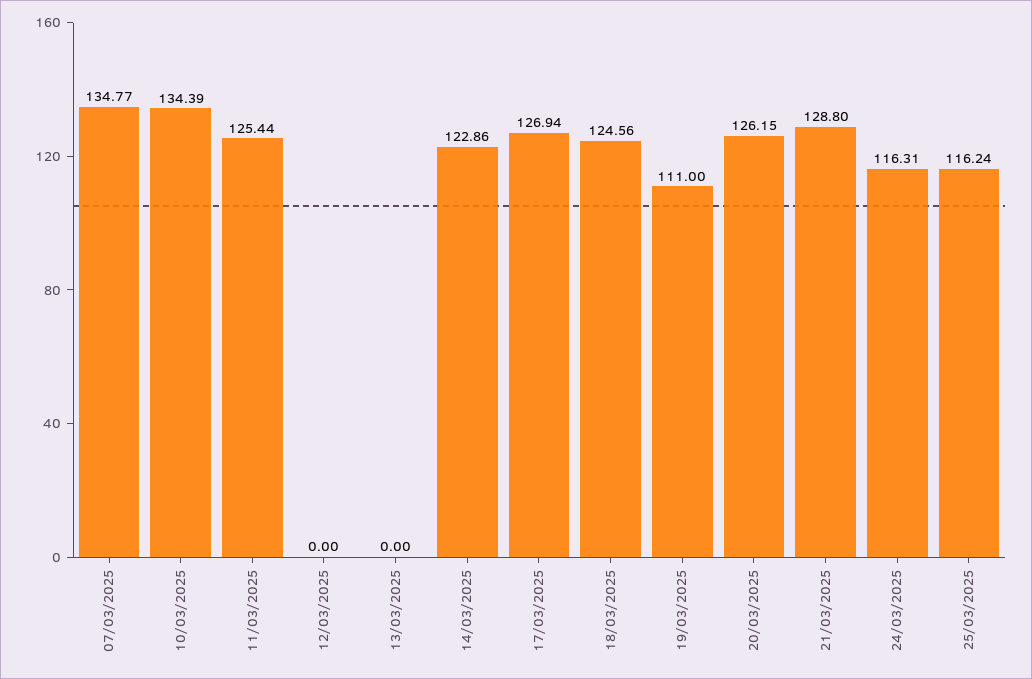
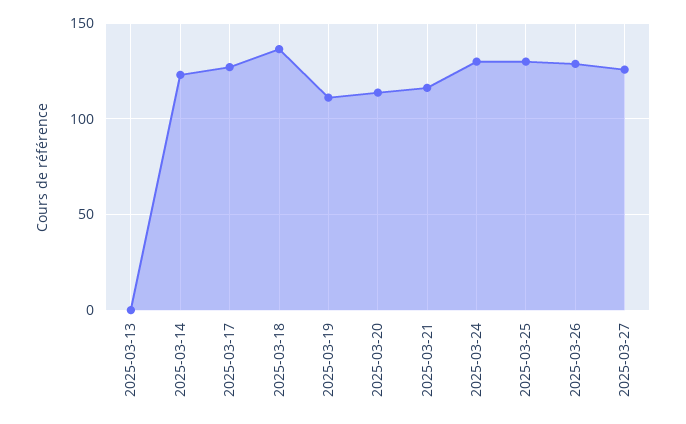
07/03/2025: 134.77 -> none
10/03/2025: 134.39 -> none
11/03/2025: 125.44 -> none
12/03/2025: 0 -> none
18/03/2025: 124.56 -> 135
20/03/2025: 126.15 -> 115
21/03/2025: 128.8 -> 115
24/03/2025: 116.31 -> 130
25/03/2025: 116.24 -> 130
2025-03-26: none -> 130
2025-03-27: none -> 125

